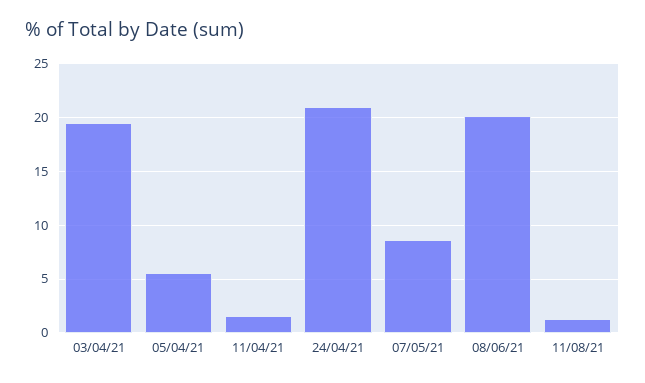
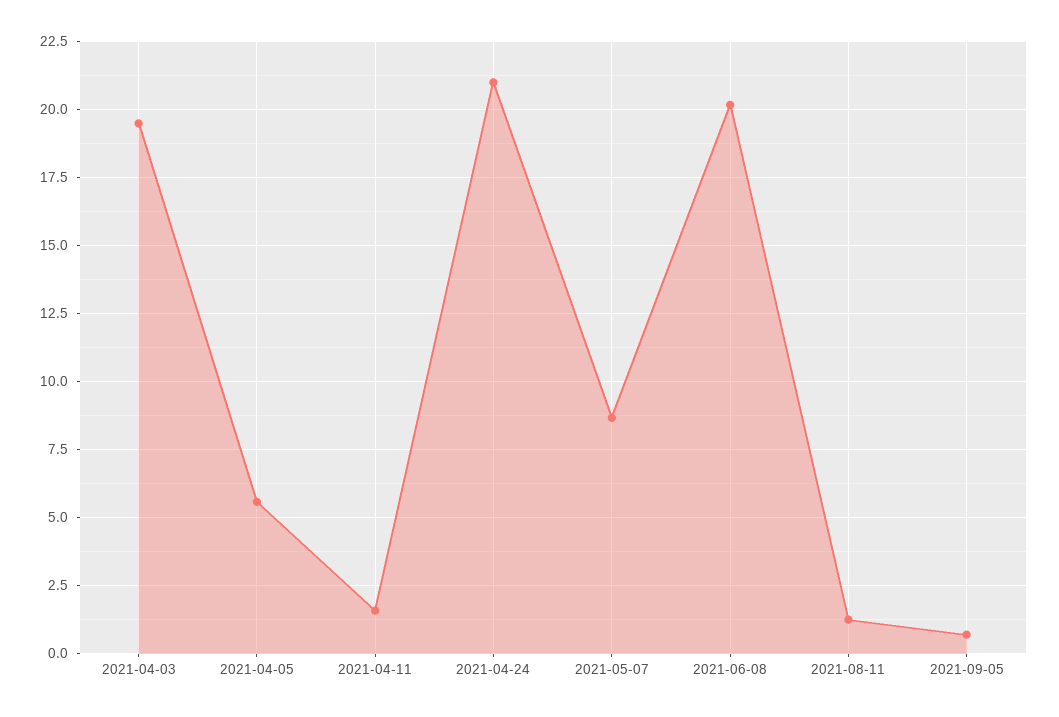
2021-09-05: none -> 0.75

